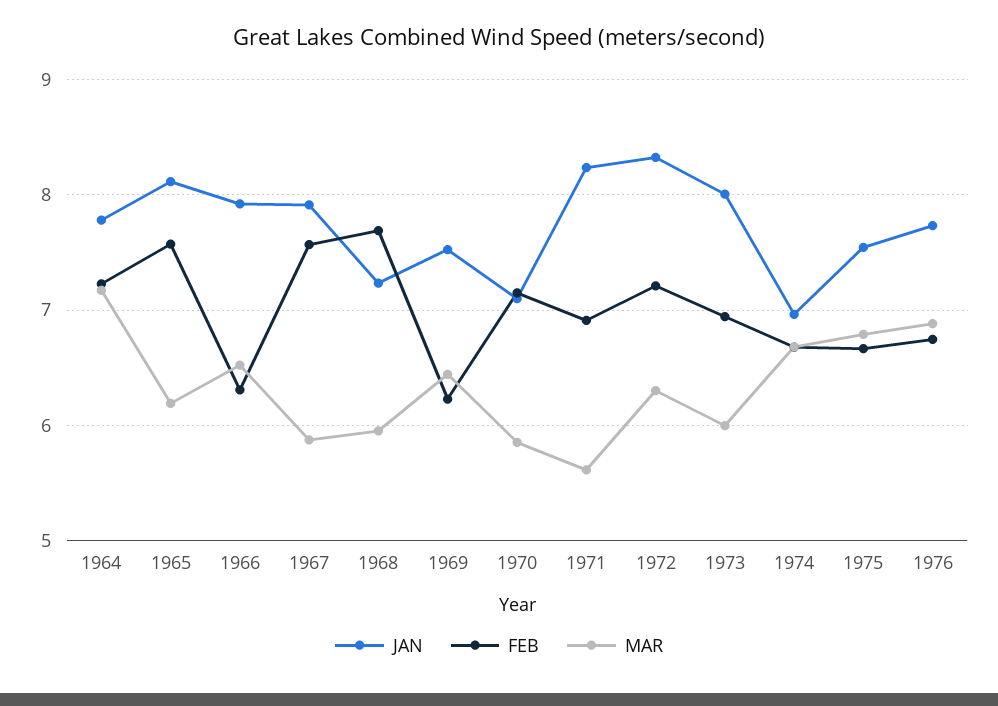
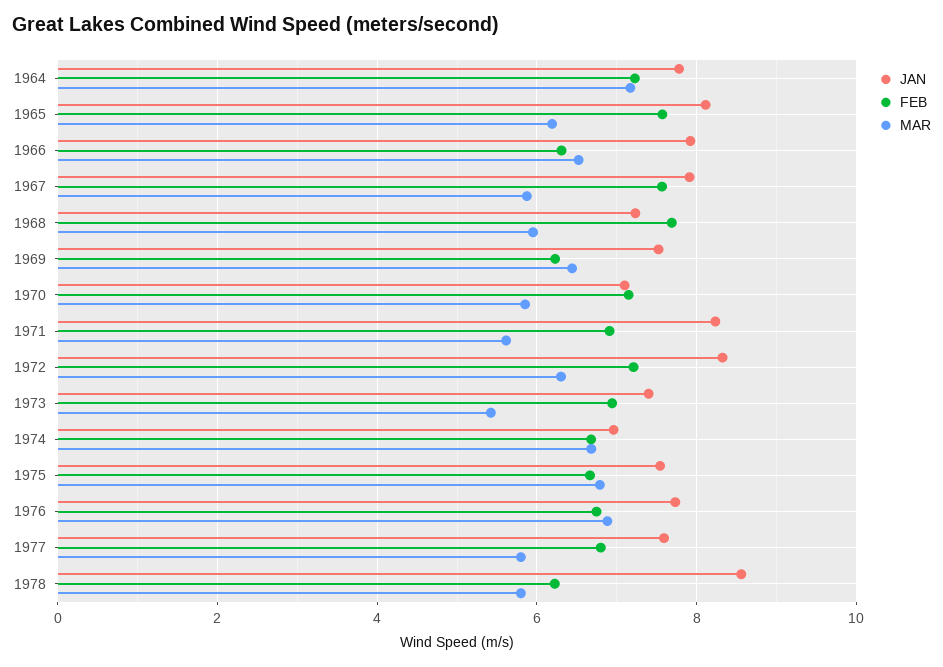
JAN, 1973: 8 -> 7.4
MAR, 1973: 6 -> 5.4
JAN, 1977: none -> 7.6
FEB, 1977: none -> 6.8
MAR, 1977: none -> 5.8
JAN, 1978: none -> 8.6
FEB, 1978: none -> 6.2
MAR, 1978: none -> 5.8

